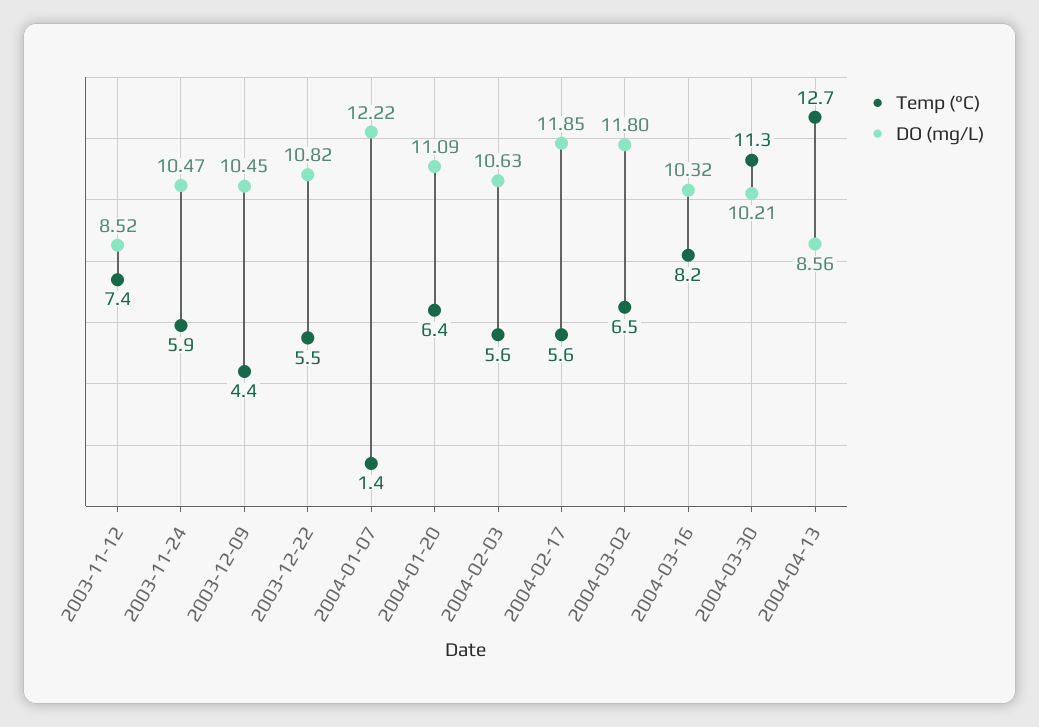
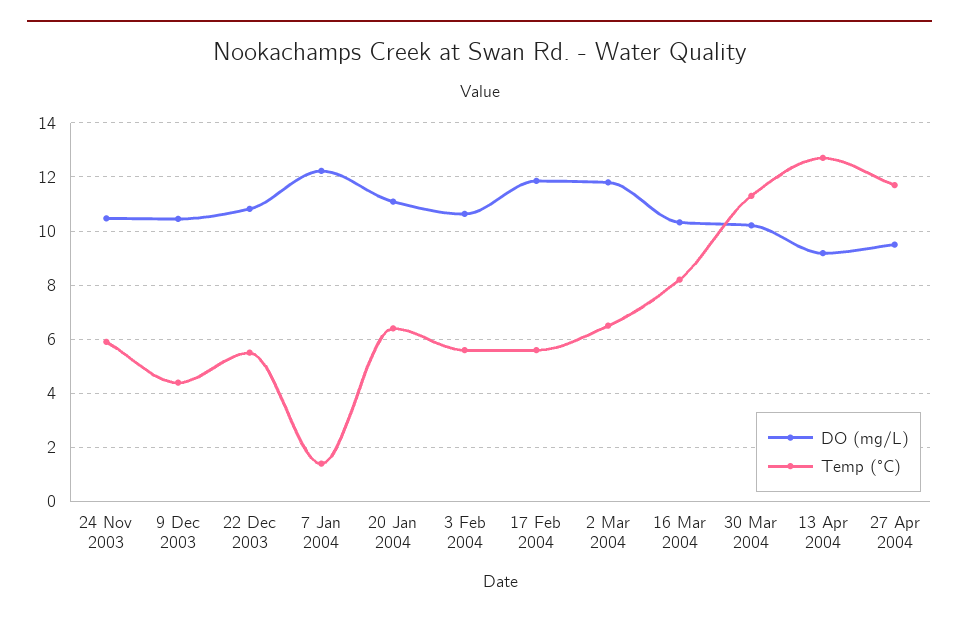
Temp (°C), 2003-11-12: 7.4 -> none
DO (mg/L), 2003-11-12: 8.52 -> none
DO (mg/L), 2004-04-13: 8.56 -> 9.25
DO (mg/L), 27 Apr 2004: none -> 9.5
Temp (°C), 27 Apr 2004: none -> 11.75

